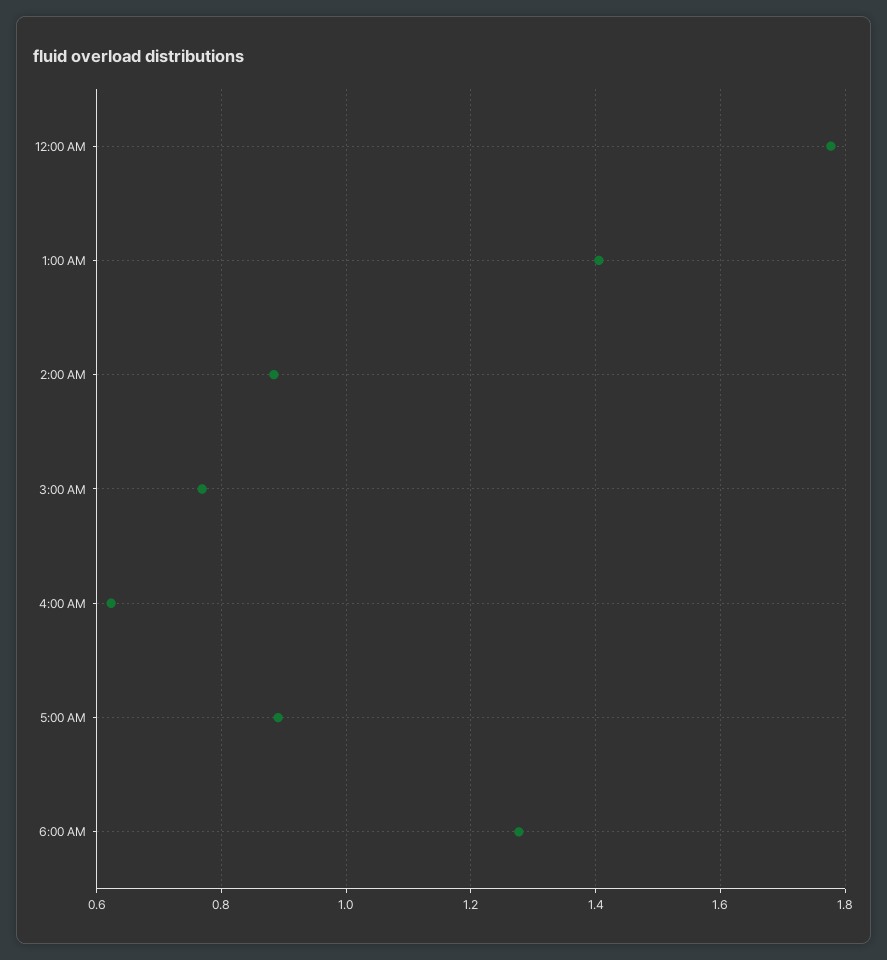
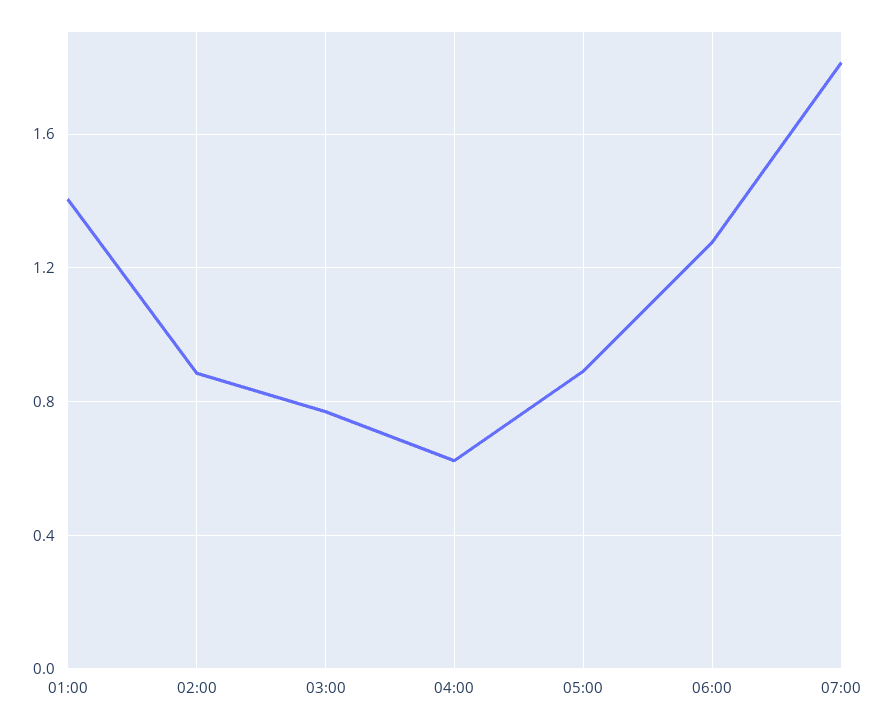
12:00 AM: 1.78 -> none
07:00: none -> 1.8

